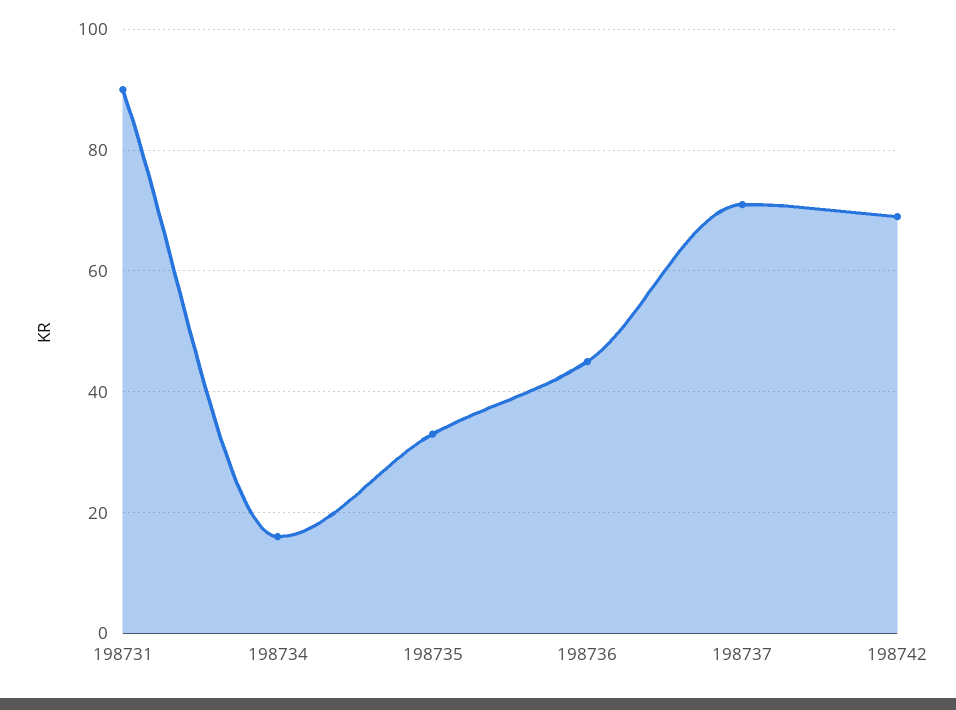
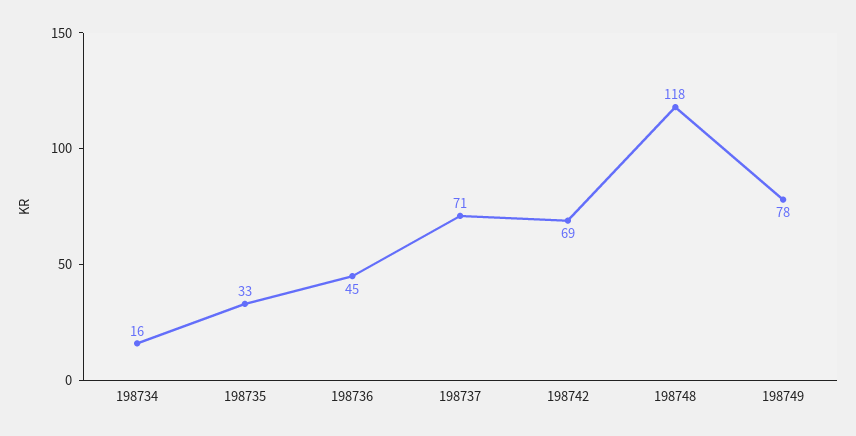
198731: 90 -> none
198748: none -> 118
198749: none -> 78

